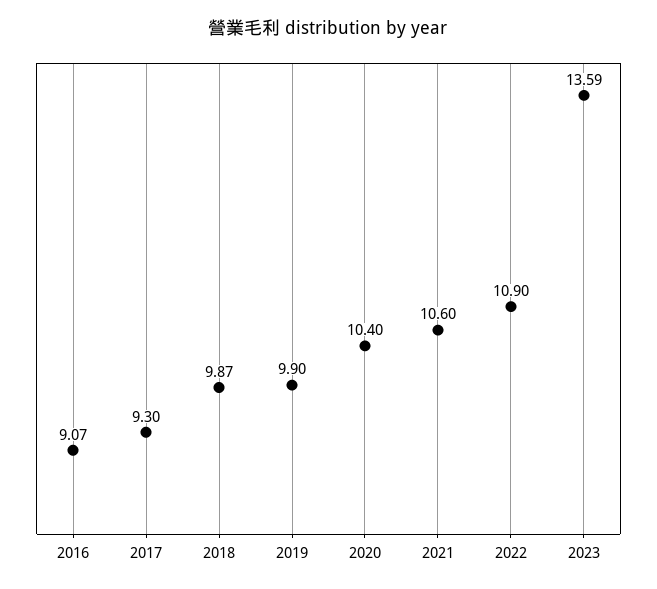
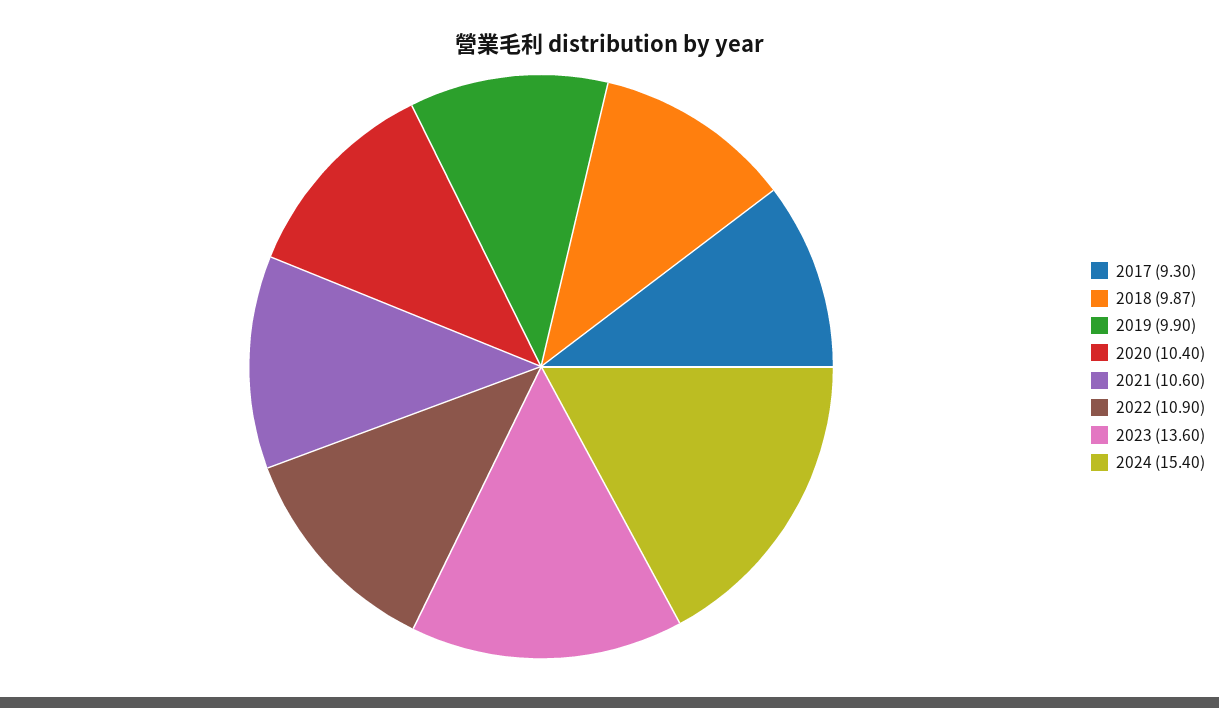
2016: 9.07 -> none
2023: 13.59 -> 13.6
2024: none -> 15.4

